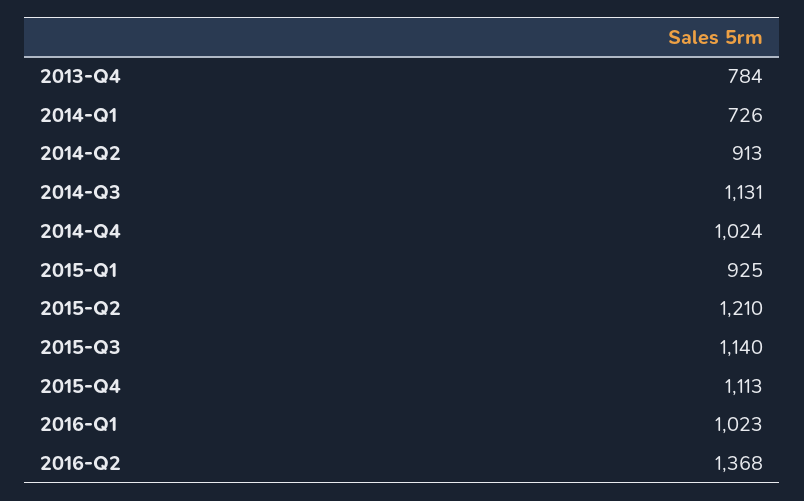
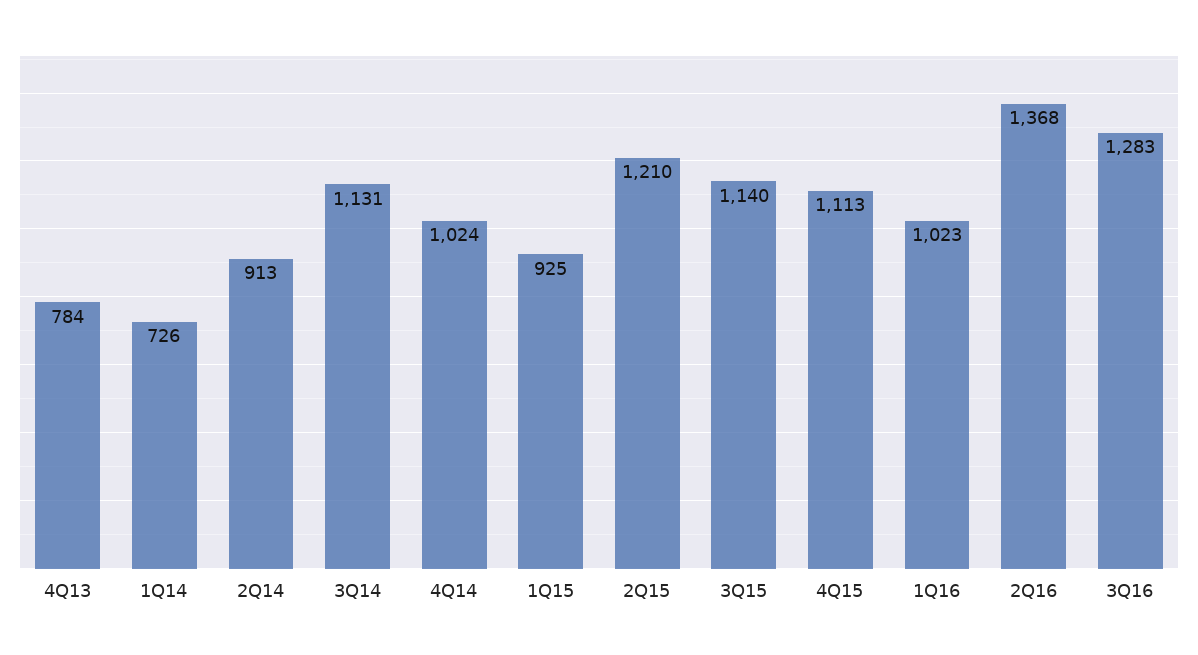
3Q16: none -> 1283

